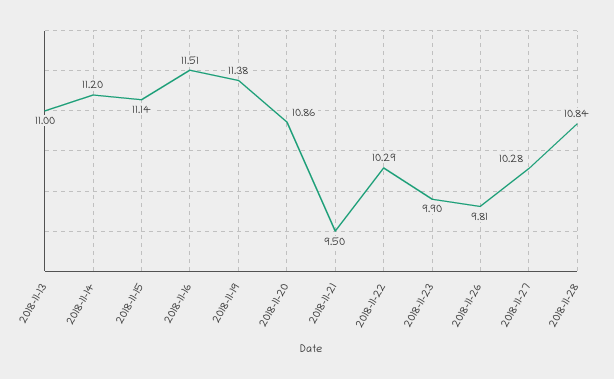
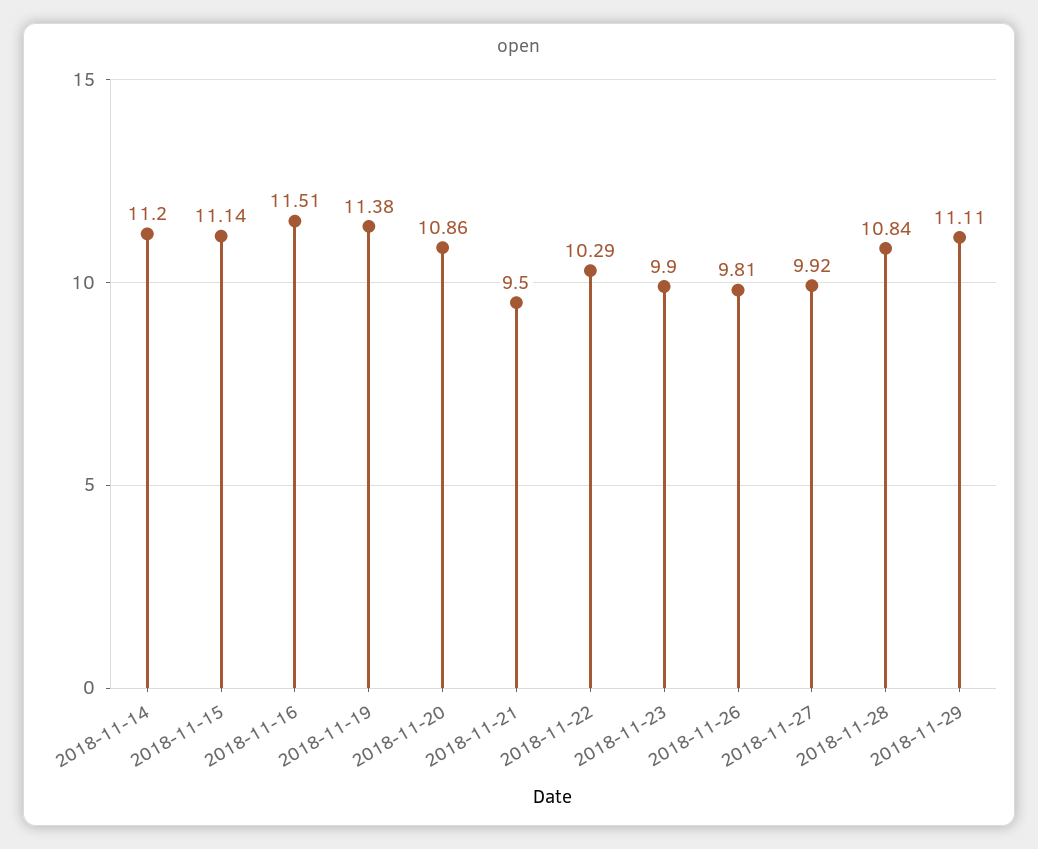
2018-11-13: 11 -> none
2018-11-27: 10.28 -> 9.92
2018-11-29: none -> 11.11

